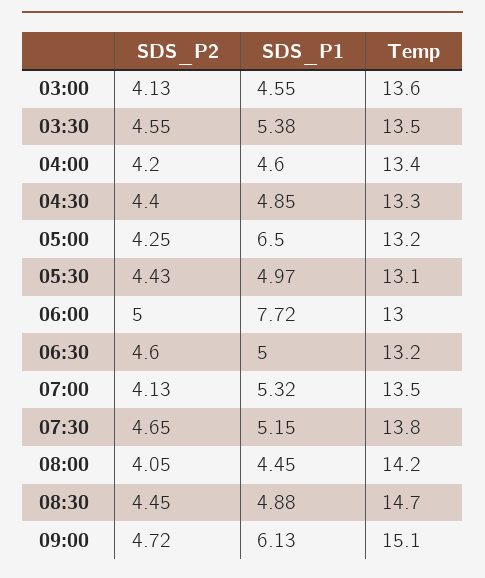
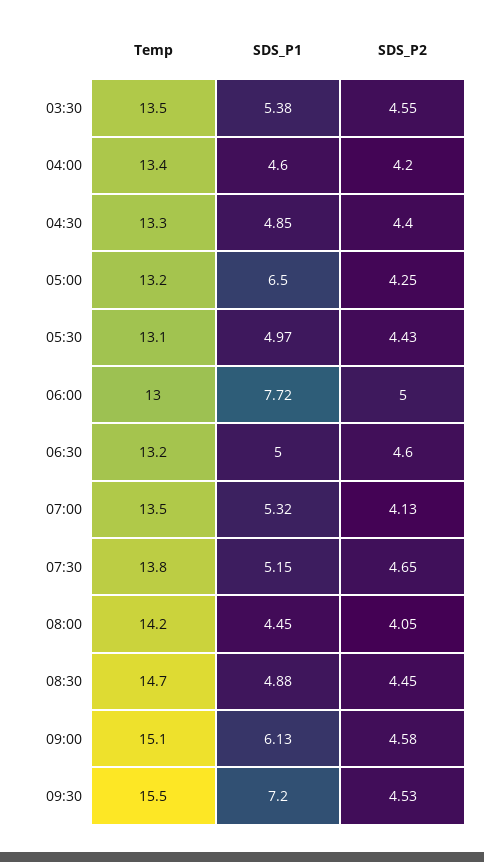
SDS_P2, 03:00: 4.13 -> none
SDS_P1, 03:00: 4.55 -> none
Temp, 03:00: 13.6 -> none
SDS_P2, 09:00: 4.72 -> 4.58
Temp, 09:30: none -> 15.5
SDS_P1, 09:30: none -> 7.2
SDS_P2, 09:30: none -> 4.53

